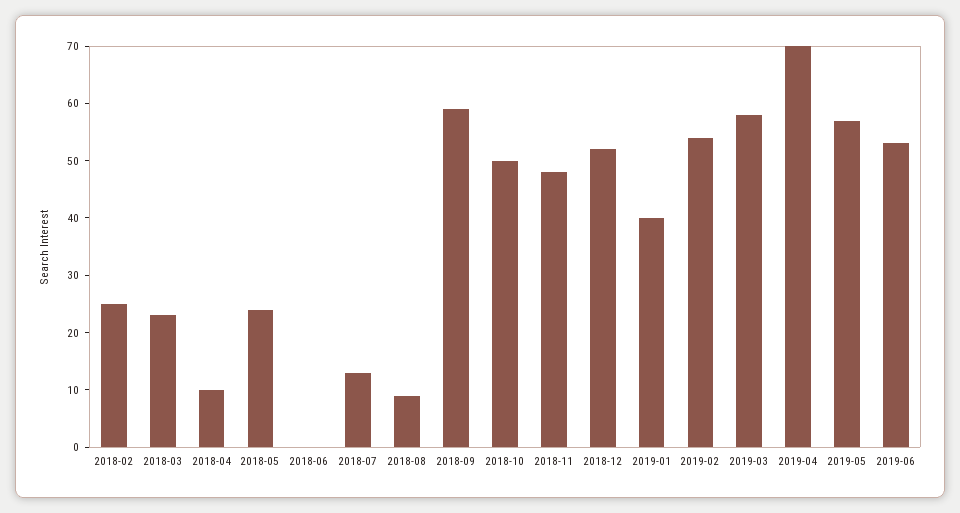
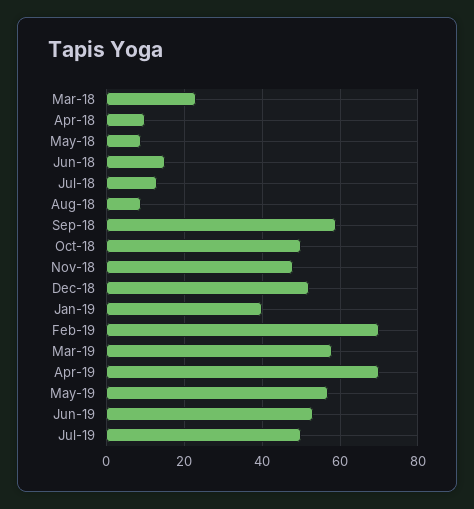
2018-02: 25 -> none
2018-05: 25 -> 10
2018-06: 0 -> 15
2019-02: 55 -> 70
Jul-19: none -> 50

